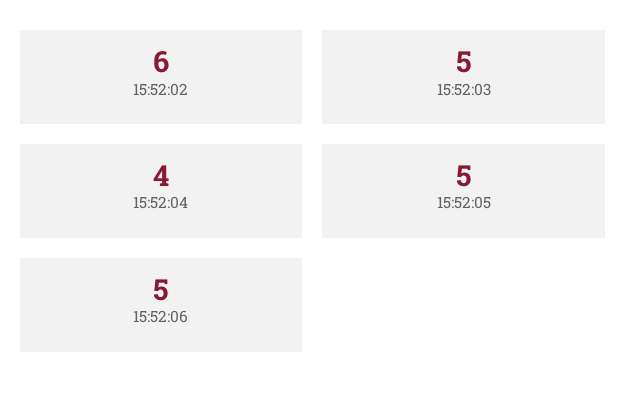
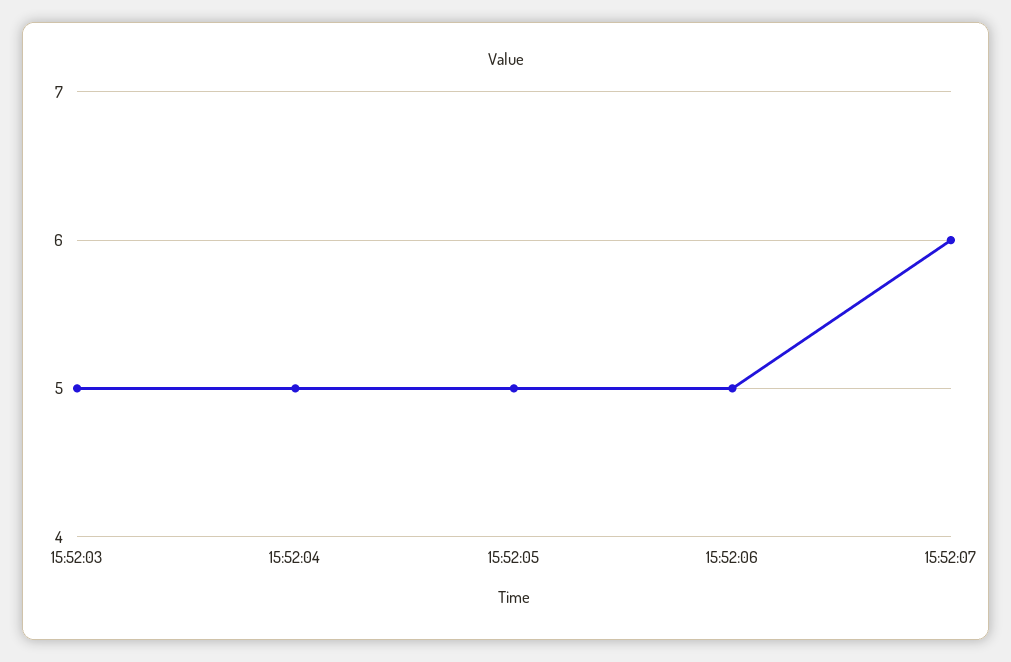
15:52:02: 6 -> none
15:52:04: 4 -> 5
15:52:07: none -> 6

